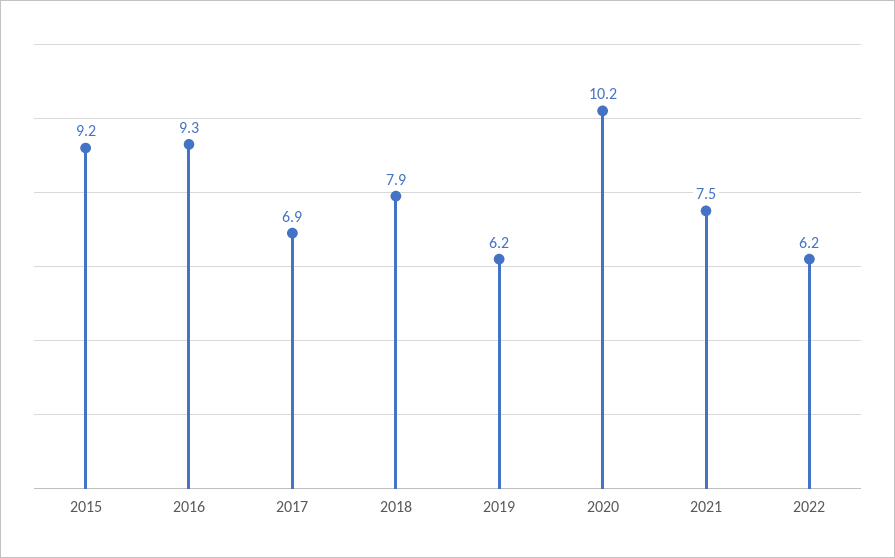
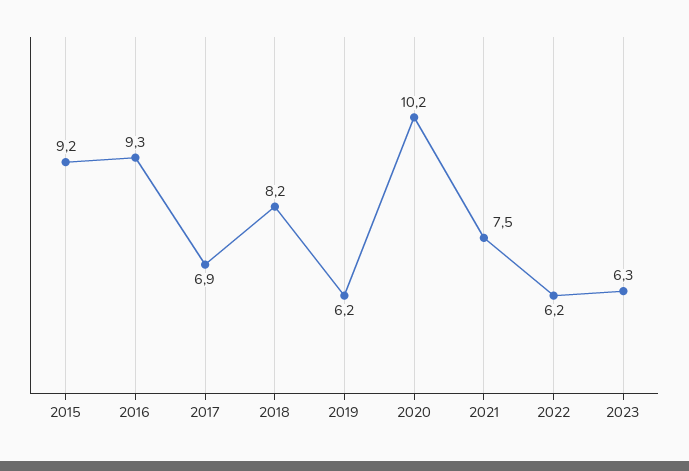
2018: 7.9 -> 8.2
2023: none -> 6.3

